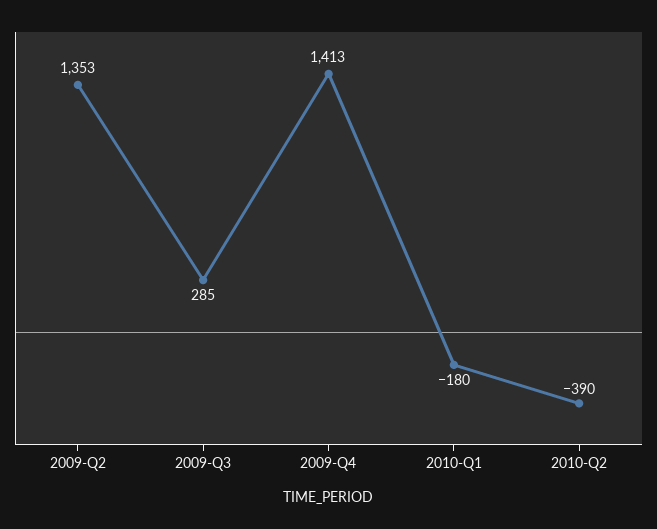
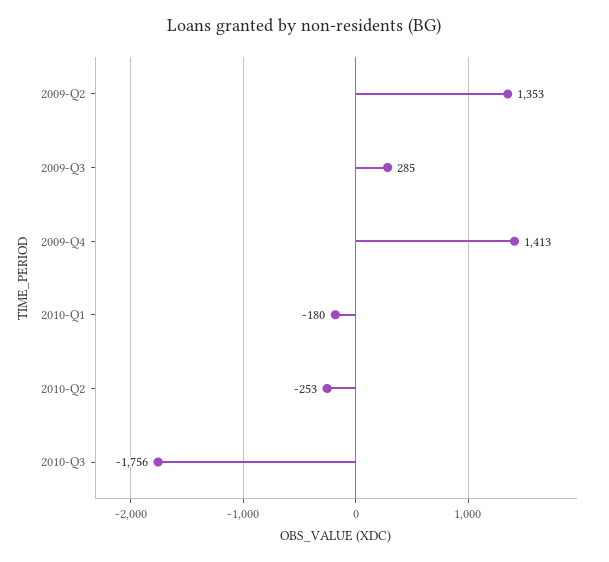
2010-Q2: -390 -> -253
2010-Q3: none -> -1756

